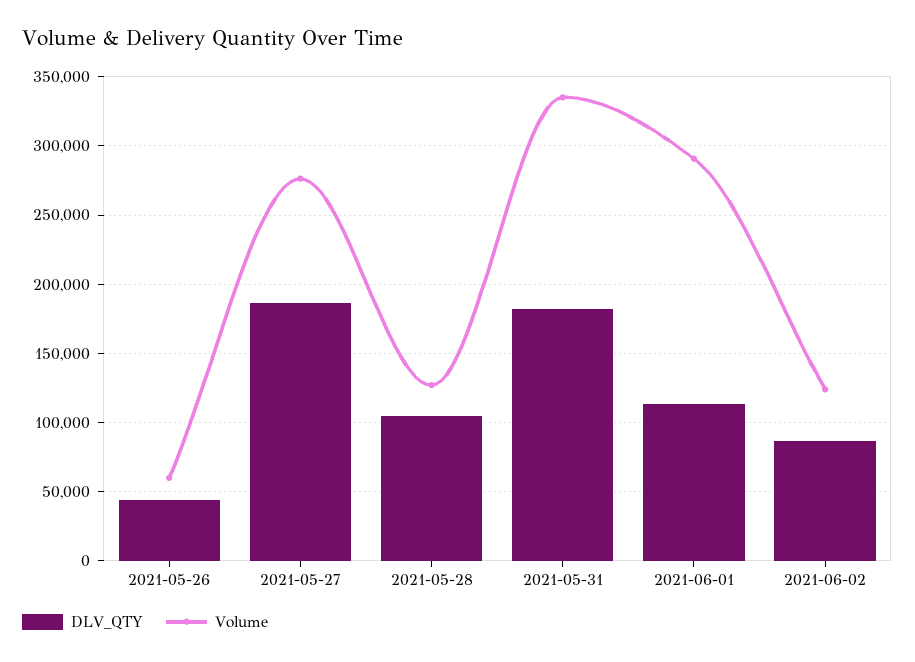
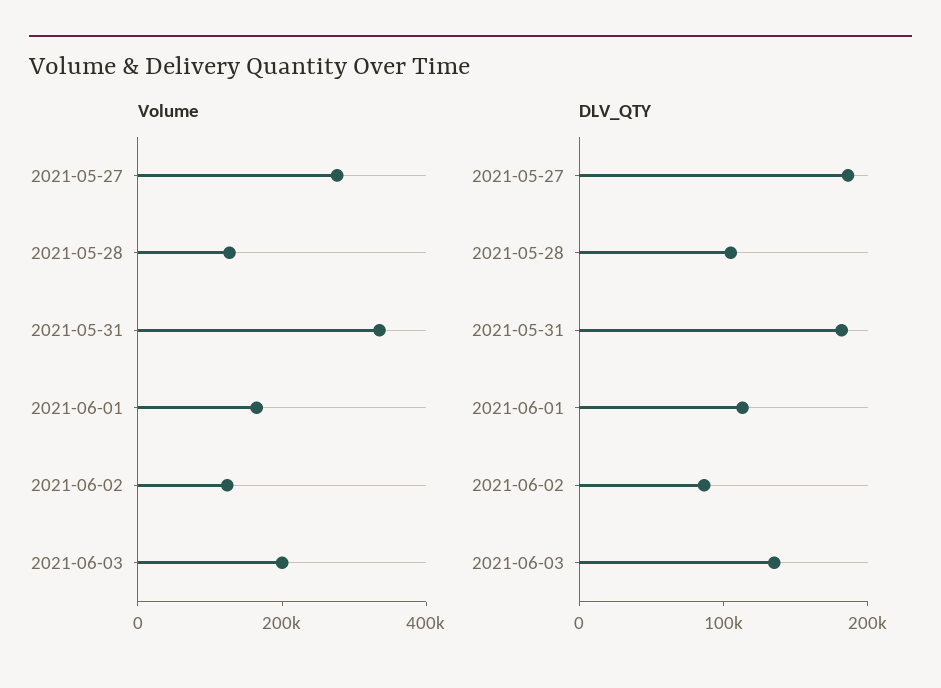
DLV_QTY, 2021-05-26: 45000 -> none
Volume, 2021-05-26: 60000 -> none
Volume, 2021-06-01: 290000 -> 150000
Volume, 2021-06-03: none -> 200000
DLV_QTY, 2021-06-03: none -> 140000

